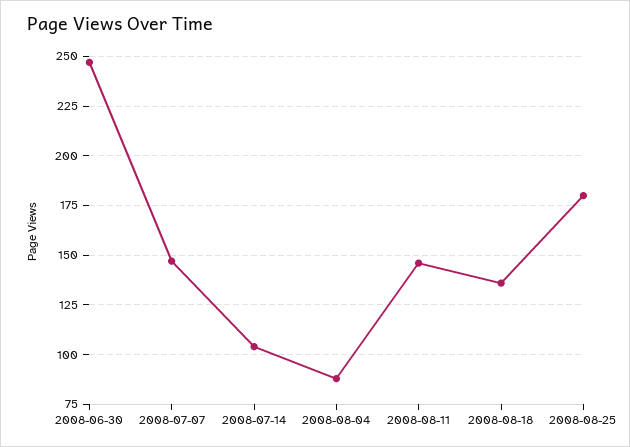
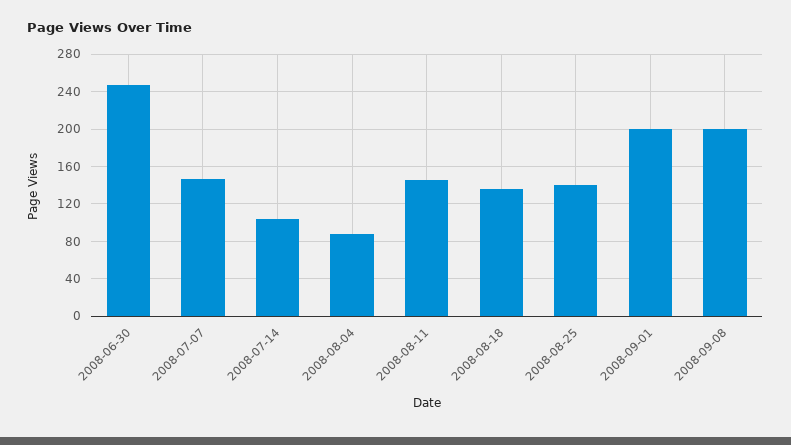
2008-08-25: 180 -> 140
2008-09-01: none -> 200
2008-09-08: none -> 200

